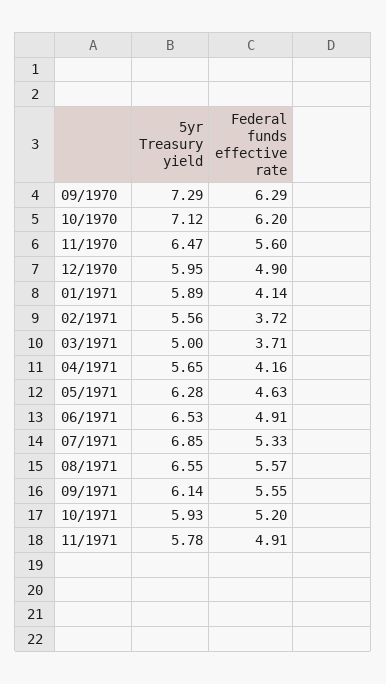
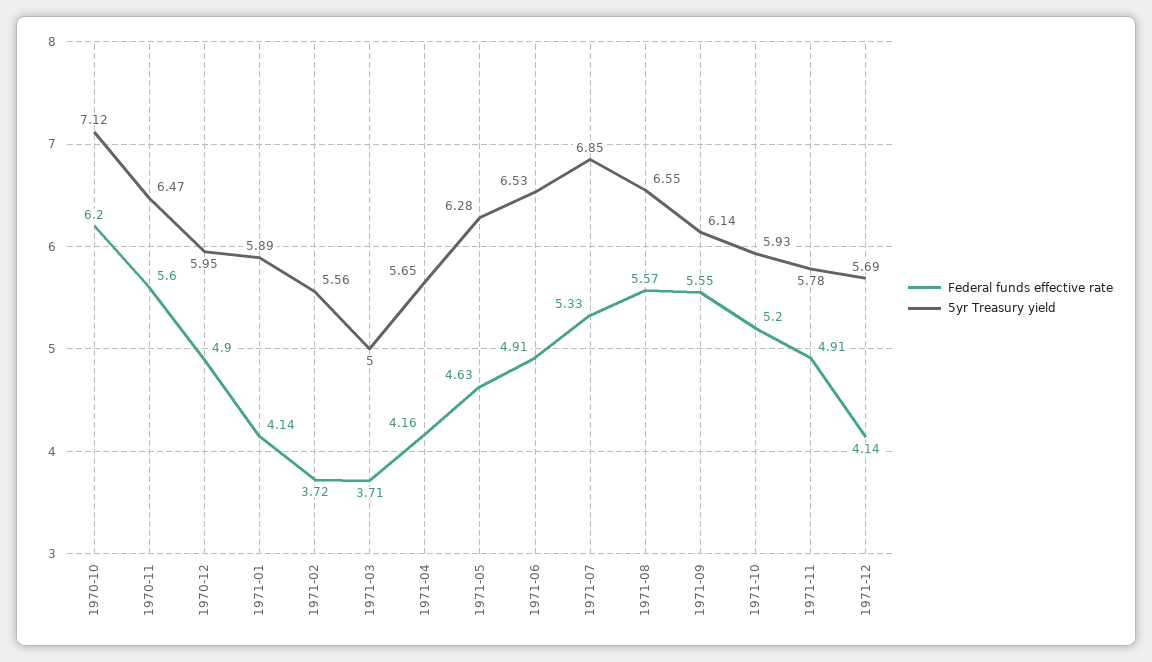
5yr Treasury yield, 09/1970: 7.29 -> none
Federal funds effective rate, 09/1970: 6.29 -> none
Federal funds effective rate, 1971-12: none -> 4.14
5yr Treasury yield, 1971-12: none -> 5.69

